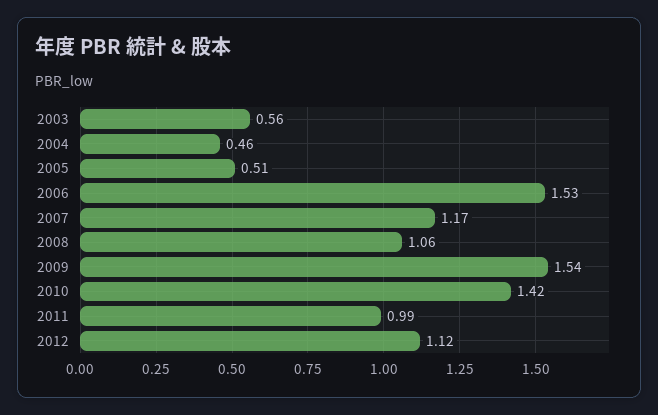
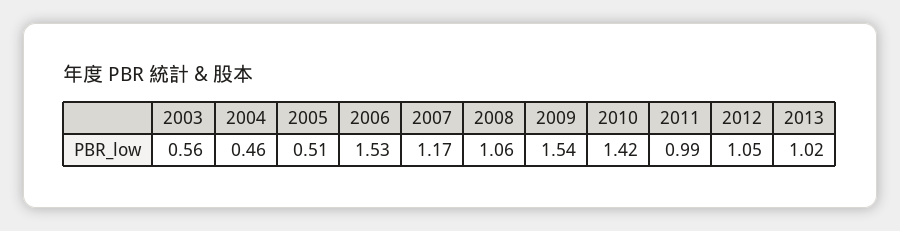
2012: 1.12 -> 1.05
2013: none -> 1.02

